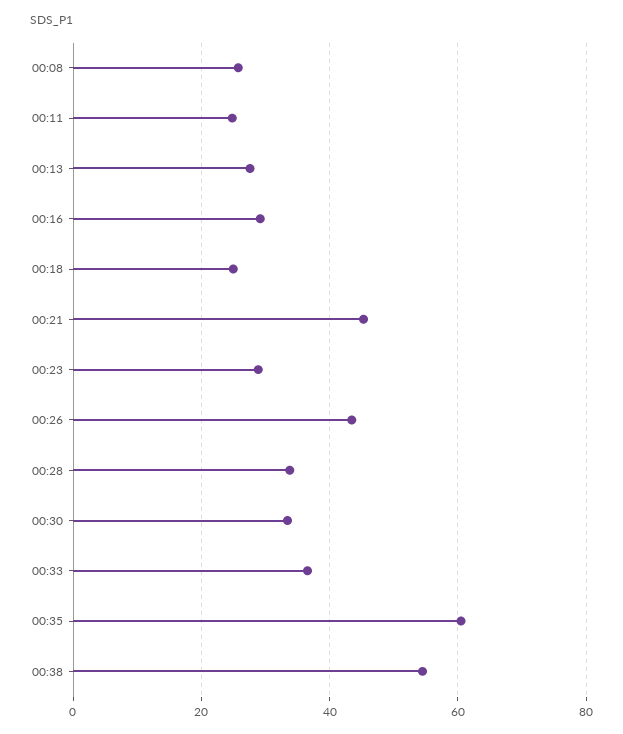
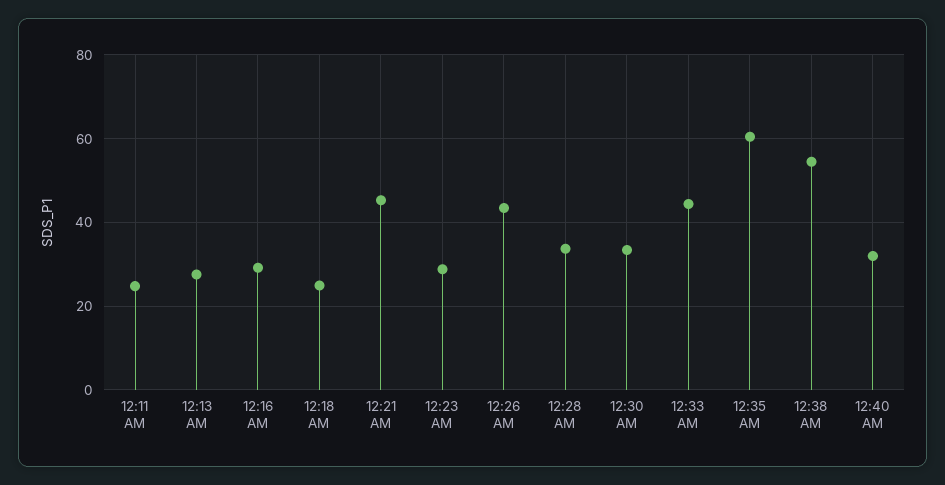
00:08: 26 -> none
00:33: 36 -> 44
12:40 AM: none -> 32

